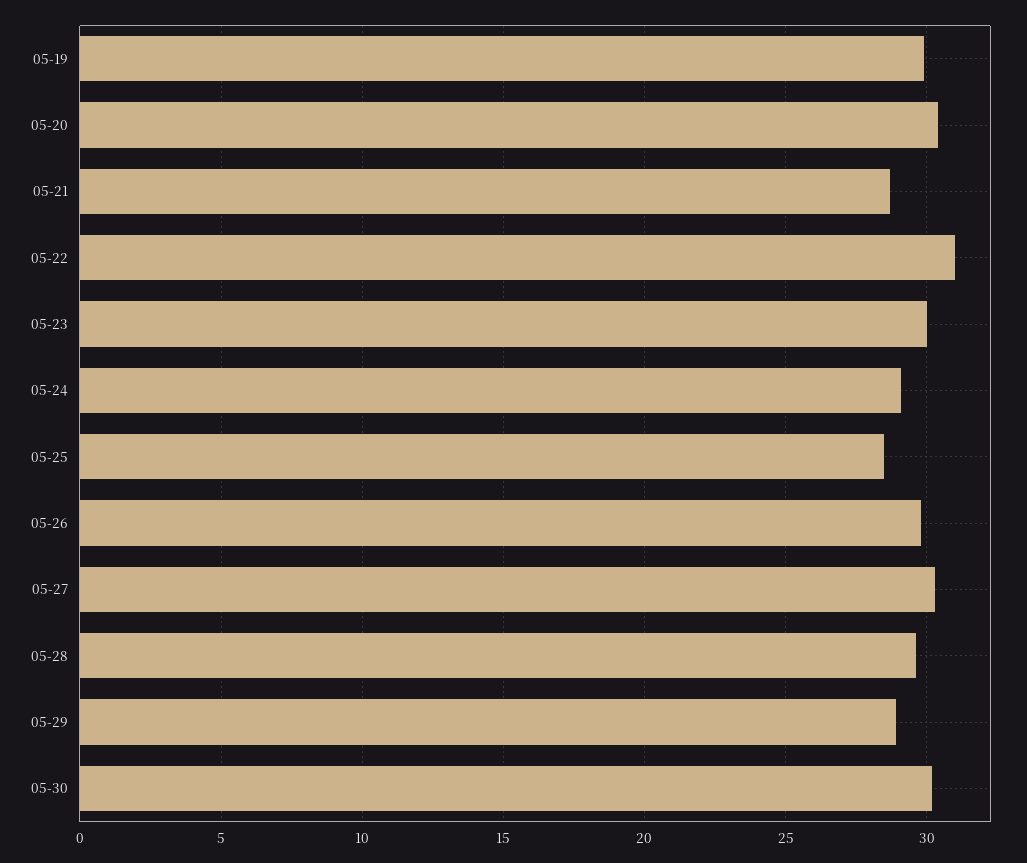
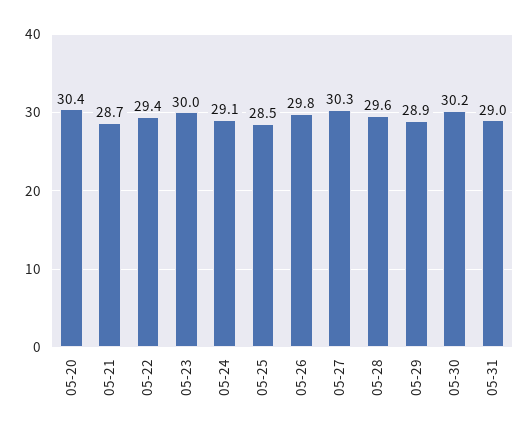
05-19: 30 -> none
05-22: 31 -> 29.4
05-31: none -> 29

